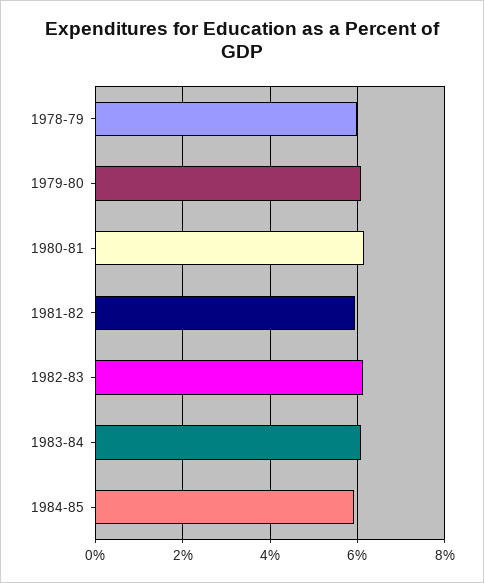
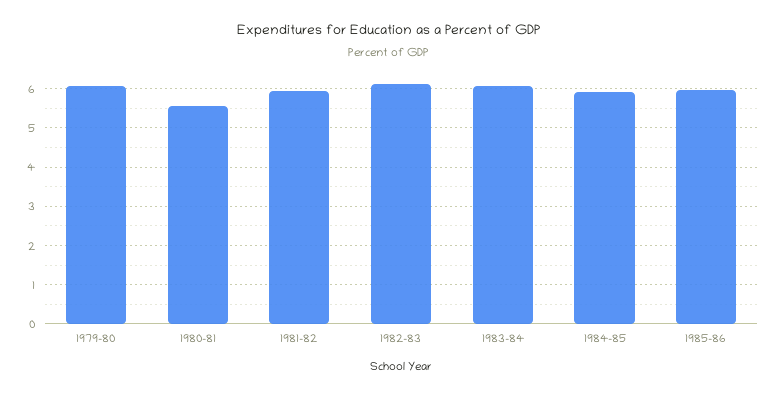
1978-79: 6 -> none
1980-81: 6.2 -> 5.6
1985-86: none -> 6

